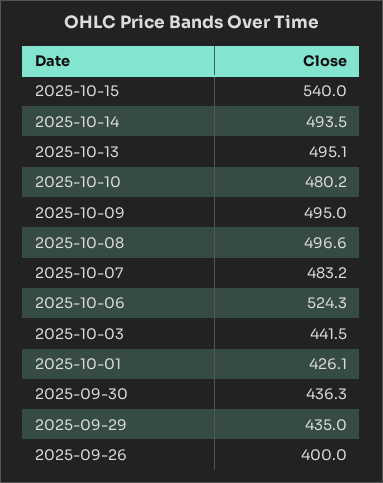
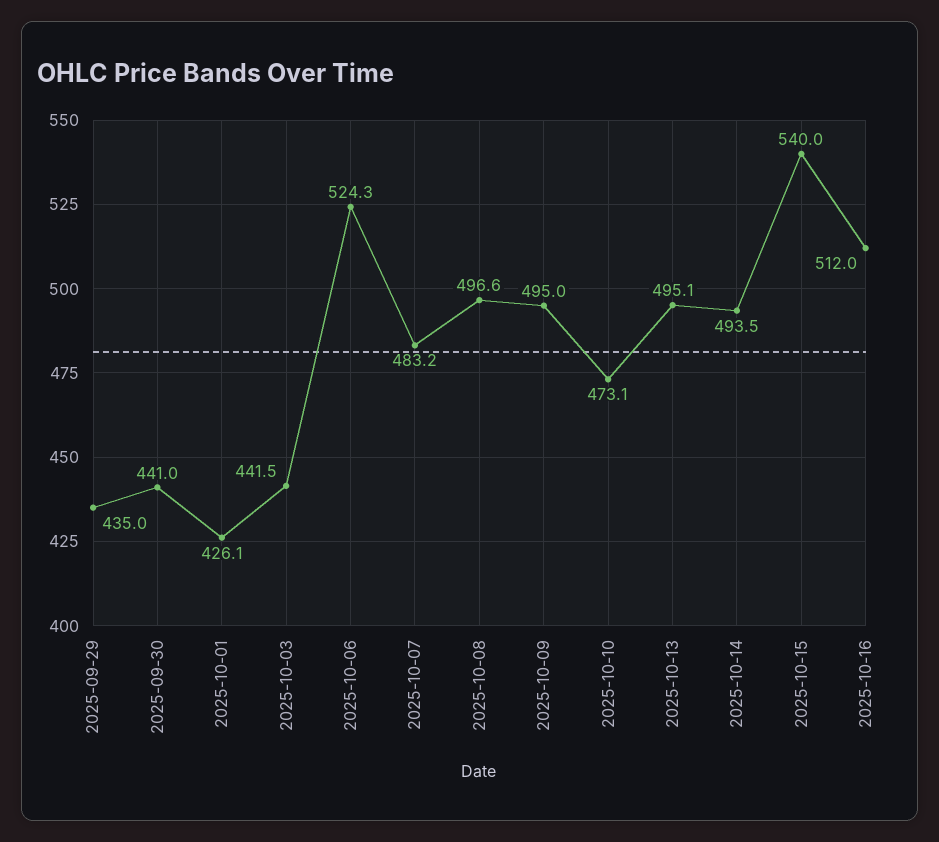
2025-10-10: 480.2 -> 473.1
2025-09-30: 436.3 -> 441
2025-09-26: 400 -> none
2025-10-16: none -> 512

